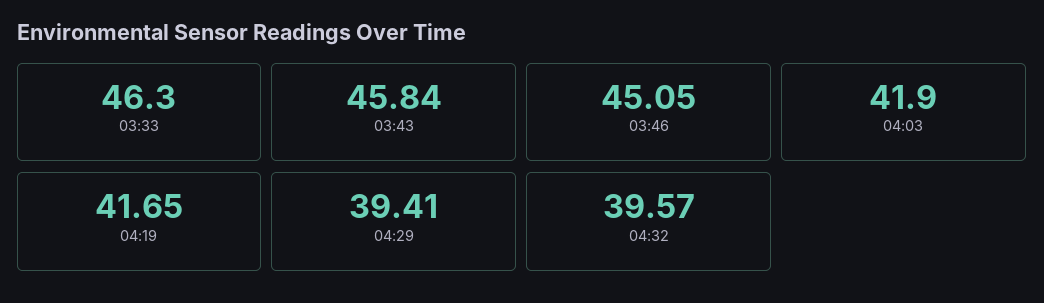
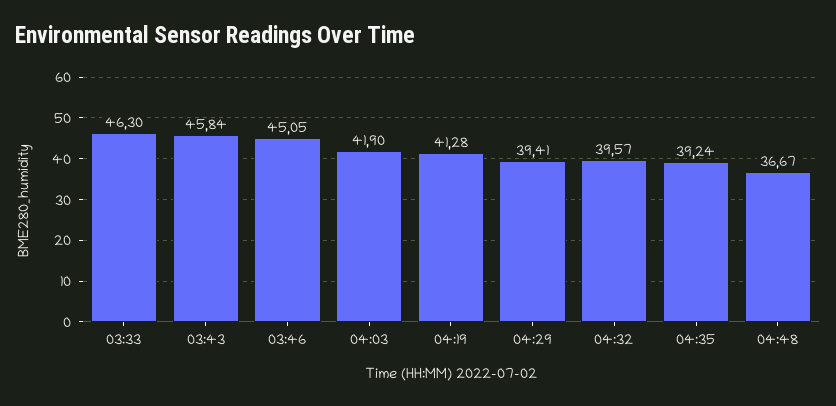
04:19: 41.65 -> 41.28
04:35: none -> 39.24
04:48: none -> 36.67

